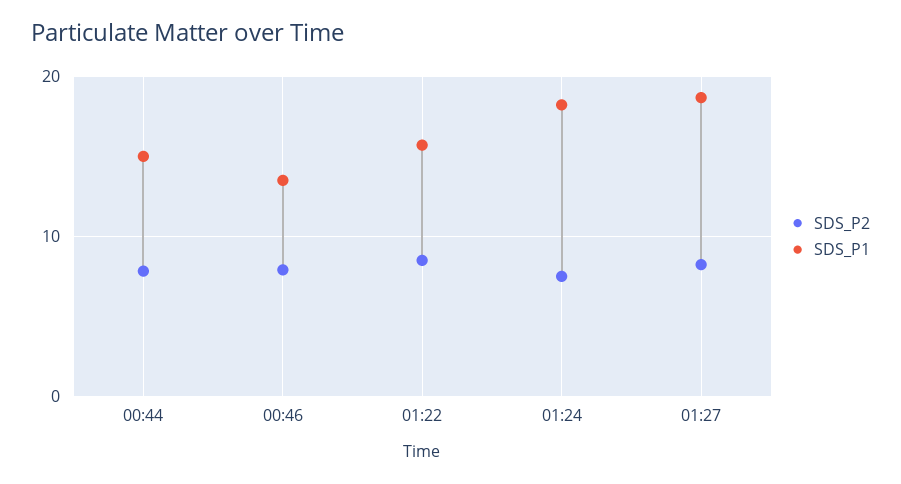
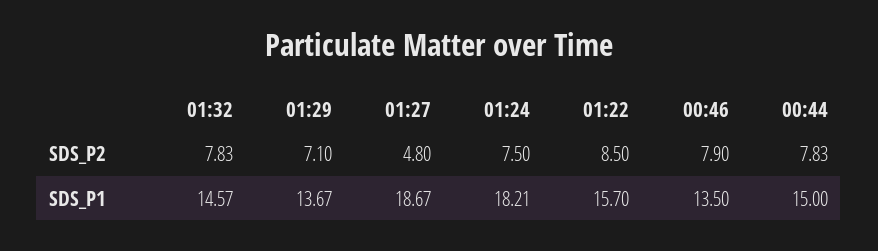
SDS_P2, 01:27: 8 -> 4.8
SDS_P2, 01:32: none -> 7.83
SDS_P2, 01:29: none -> 7.1
SDS_P1, 01:32: none -> 14.57
SDS_P1, 01:29: none -> 13.67

